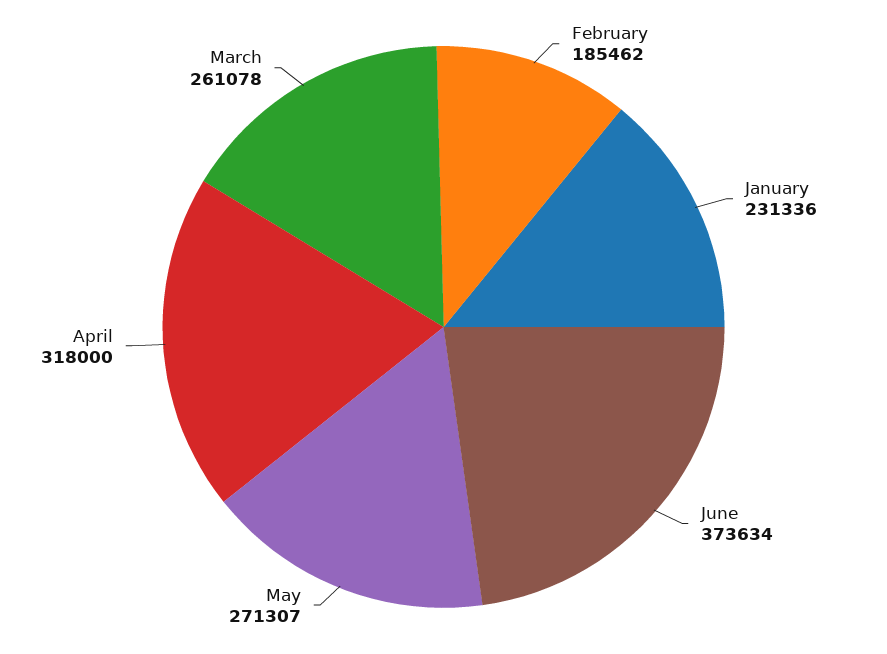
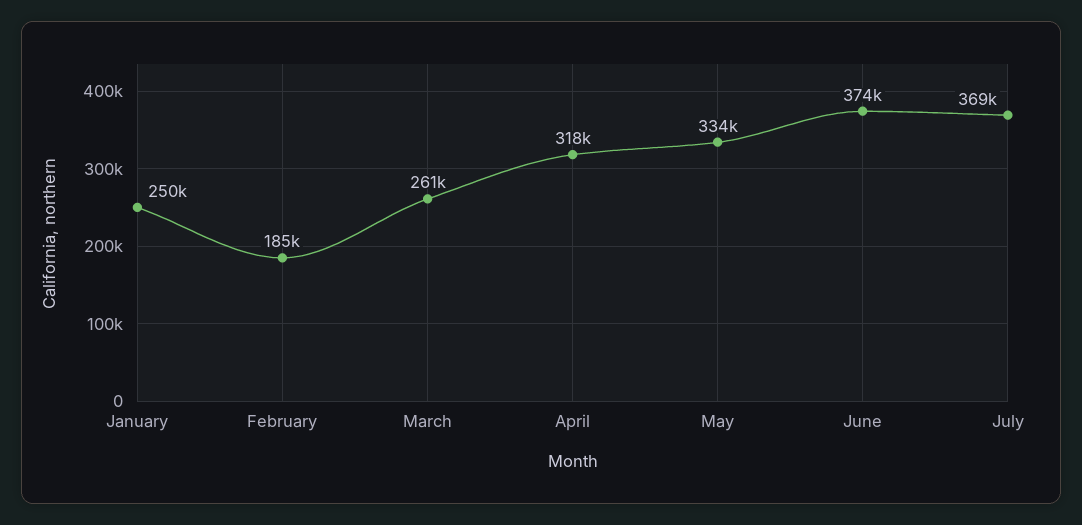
January: 231336 -> 250000
May: 271307 -> 334000
July: none -> 369000

